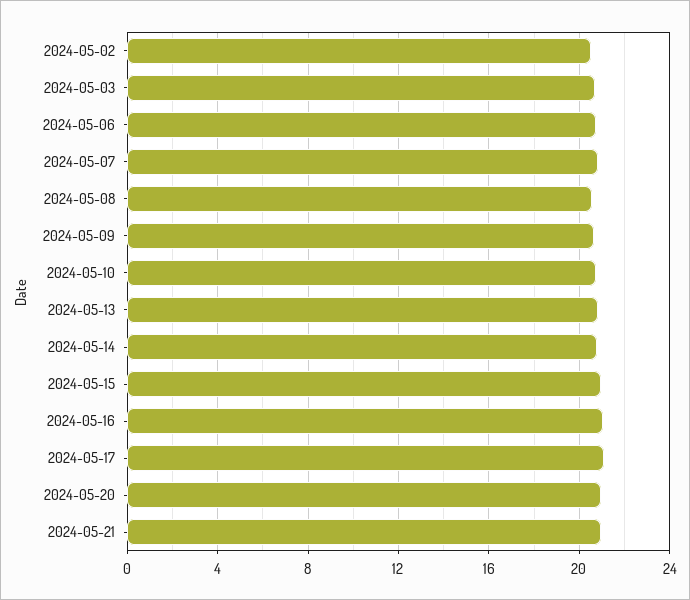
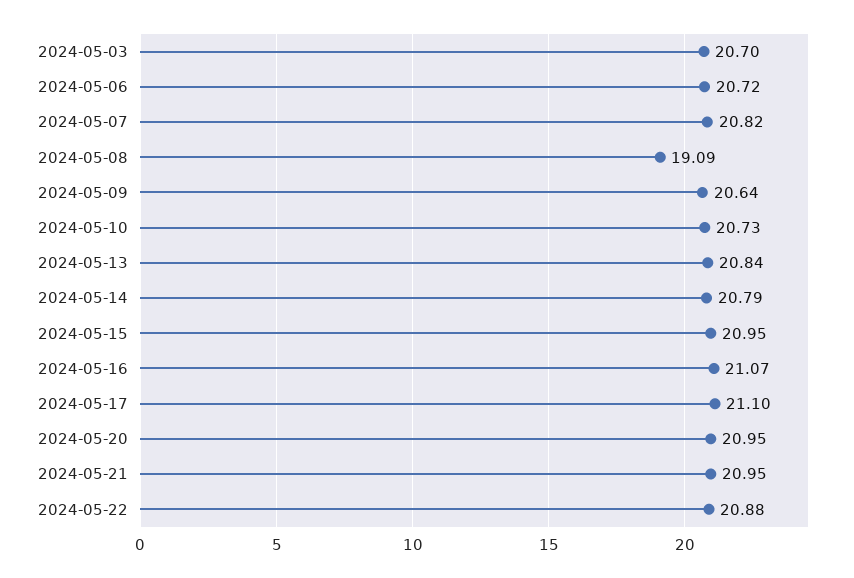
2024-05-02: 20.5 -> none
2024-05-08: 20.5 -> 19.09
2024-05-22: none -> 20.88

